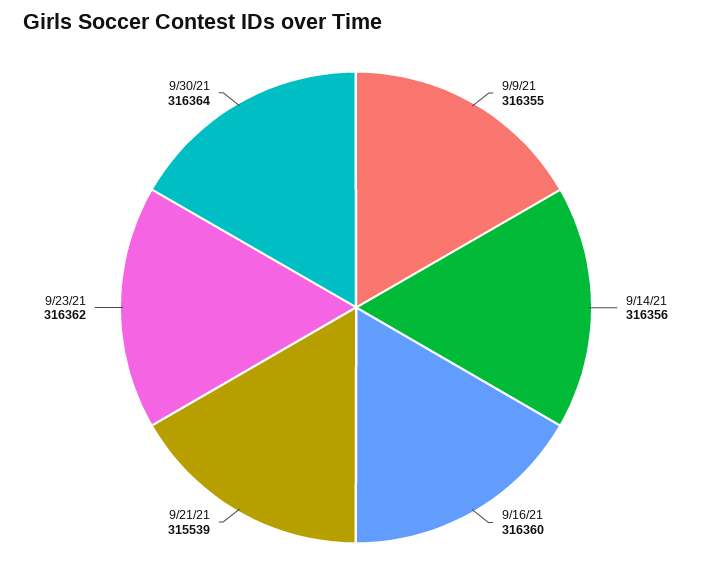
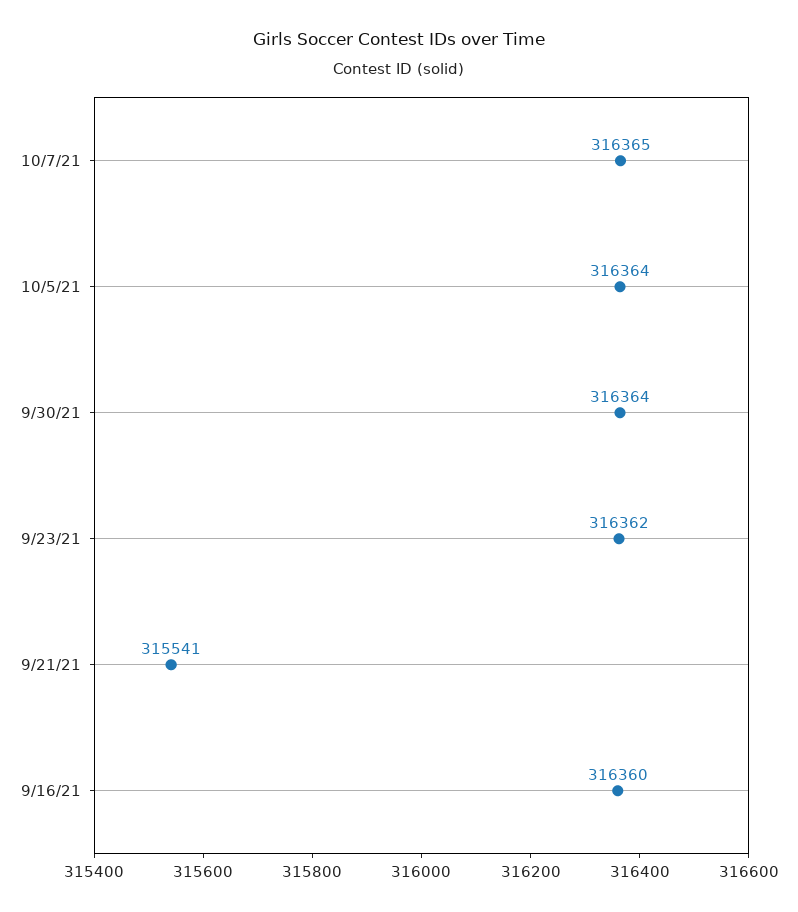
9/9/21: 316355 -> none
9/14/21: 316356 -> none
9/21/21: 315539 -> 315541
10/7/21: none -> 316365
10/5/21: none -> 316364

